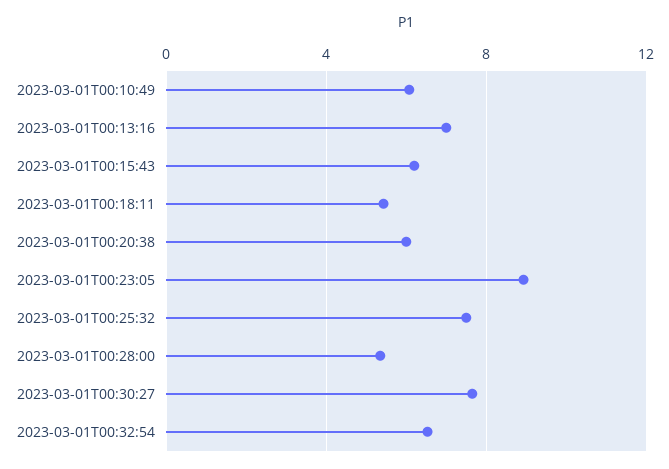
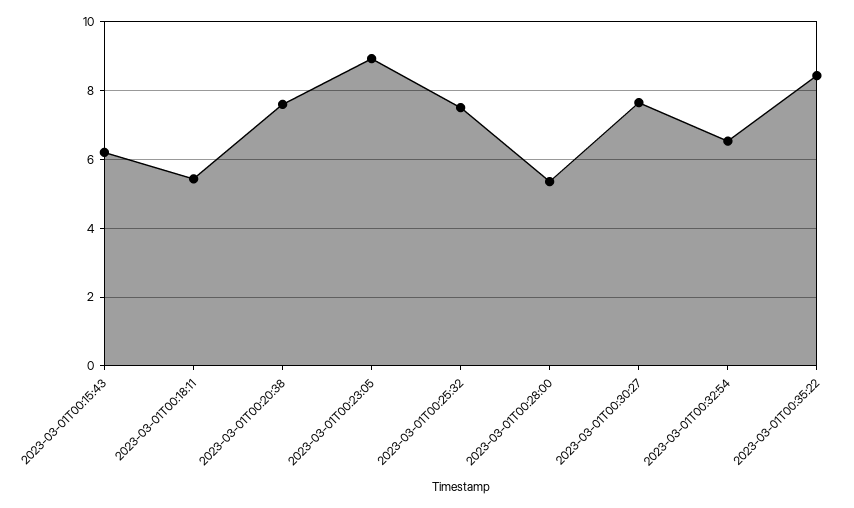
2023-03-01T00:10:49: 6 -> none
2023-03-01T00:13:16: 7 -> none
2023-03-01T00:20:38: 6 -> 7.6
2023-03-01T00:35:22: none -> 8.4

